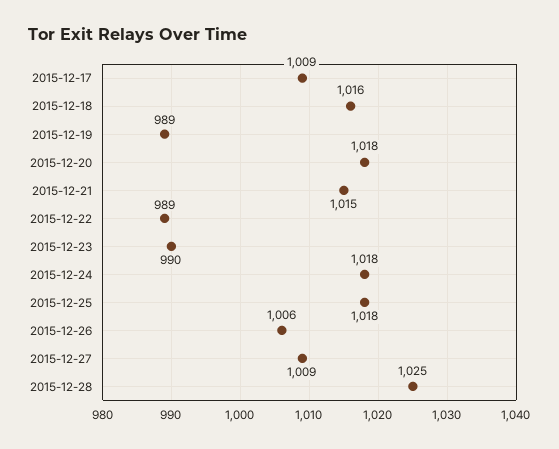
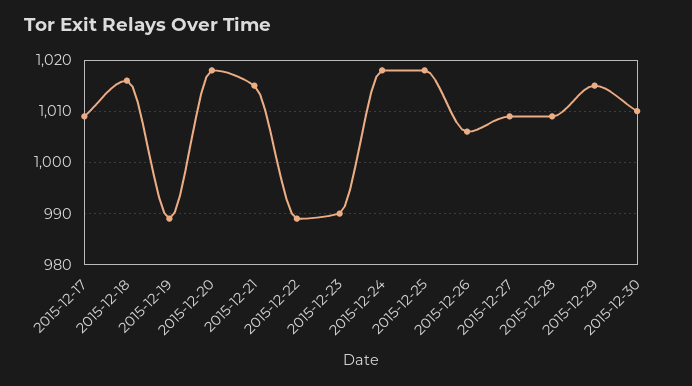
2015-12-28: 1025 -> 1010
2015-12-29: none -> 1015
2015-12-30: none -> 1010

